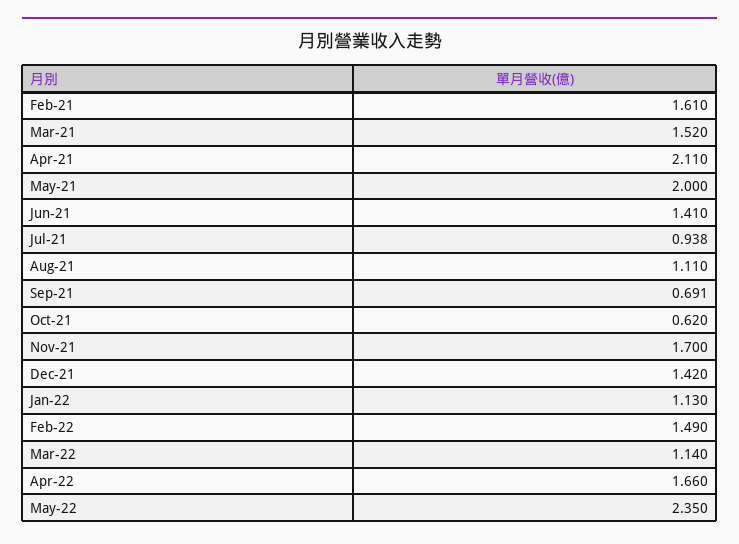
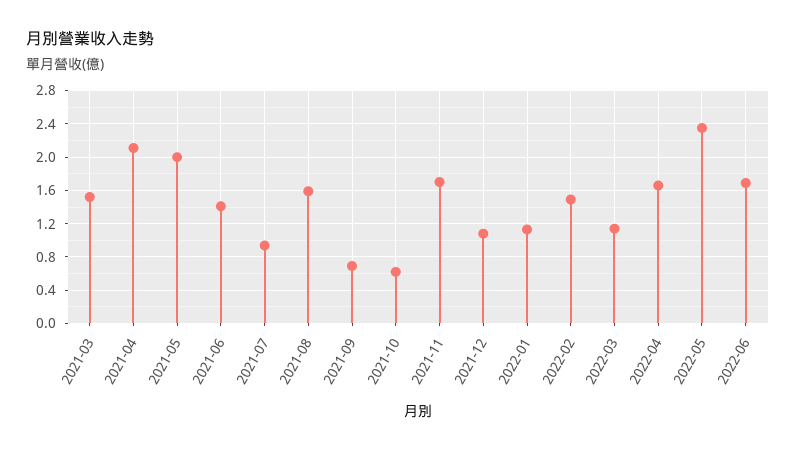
Feb-21: 1.61 -> none
Aug-21: 1.11 -> 1.6
Dec-21: 1.42 -> 1.1
2022-06: none -> 1.7

